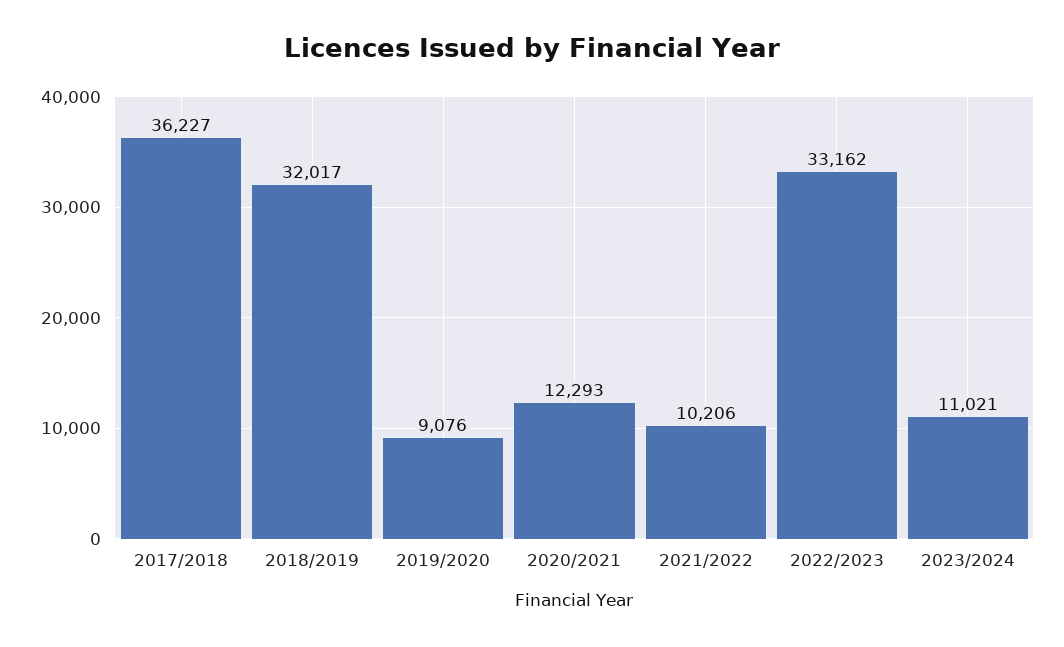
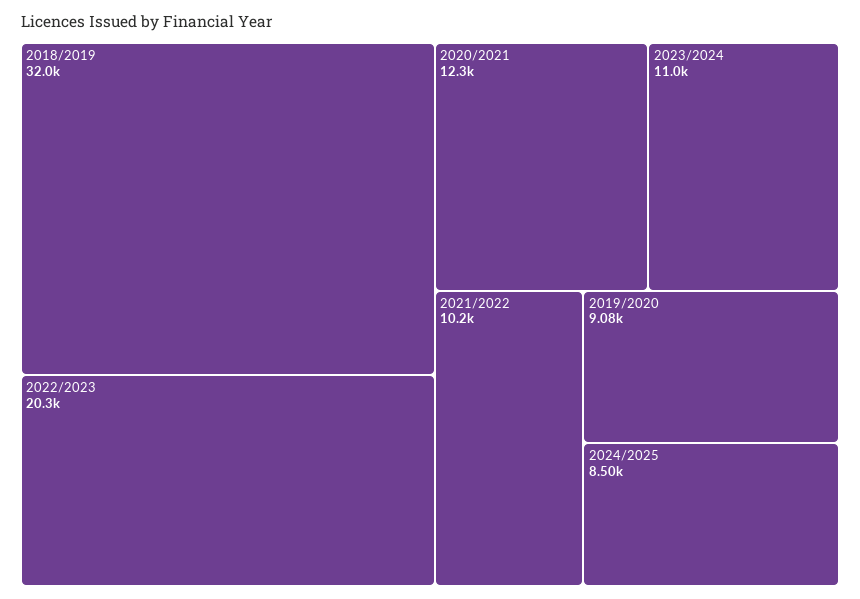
2017/2018: 36227 -> none
2022/2023: 33162 -> 20300
2024/2025: none -> 8500

